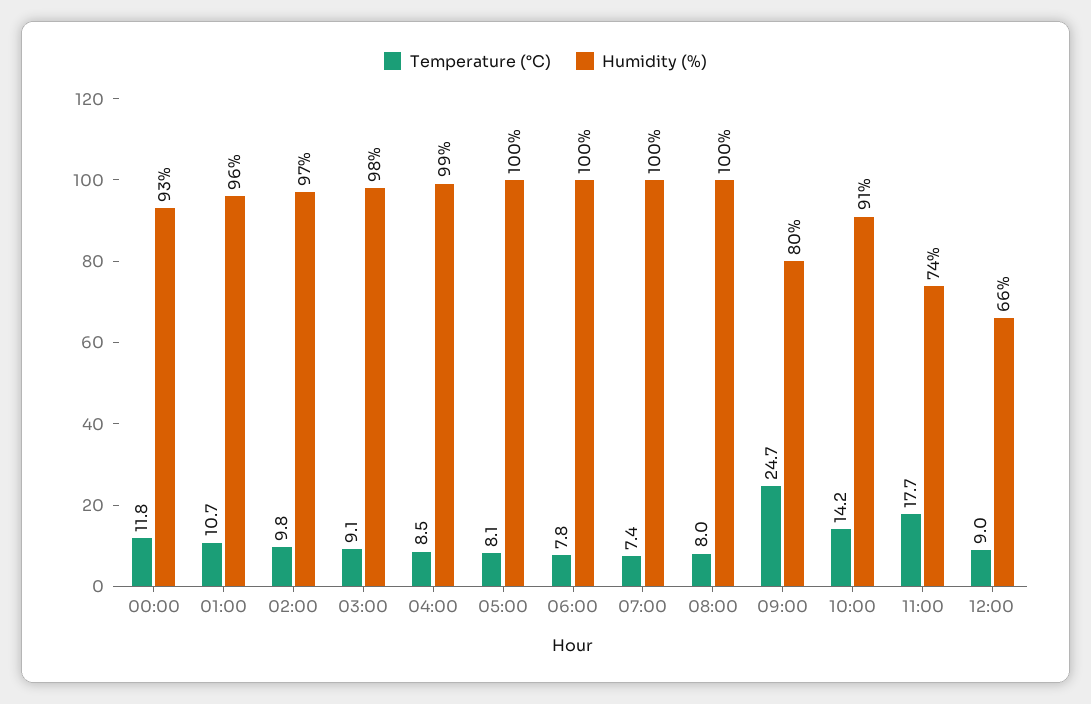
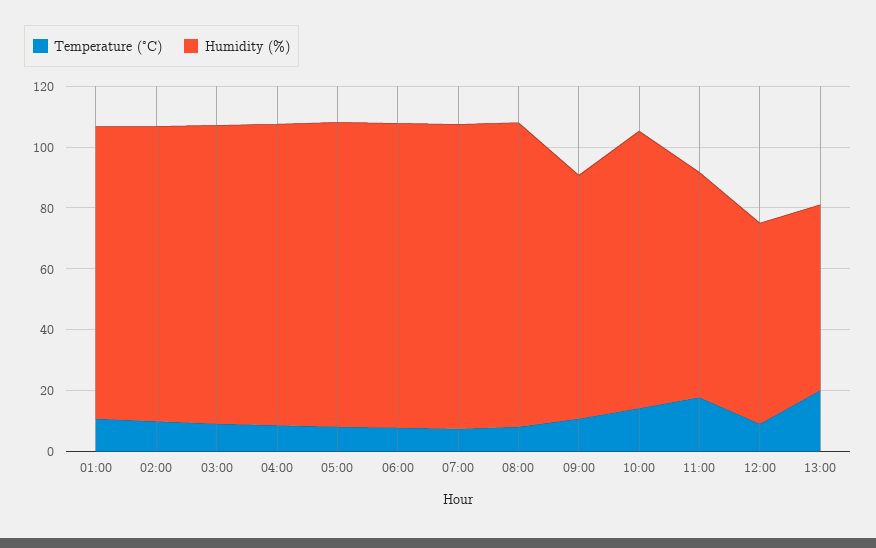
Temperature (°C), 00:00: 11.8 -> none
Humidity (%), 00:00: 93 -> none
Temperature (°C), 09:00: 24.7 -> 10
Temperature (°C), 13:00: none -> 20
Humidity (%), 13:00: none -> 60

